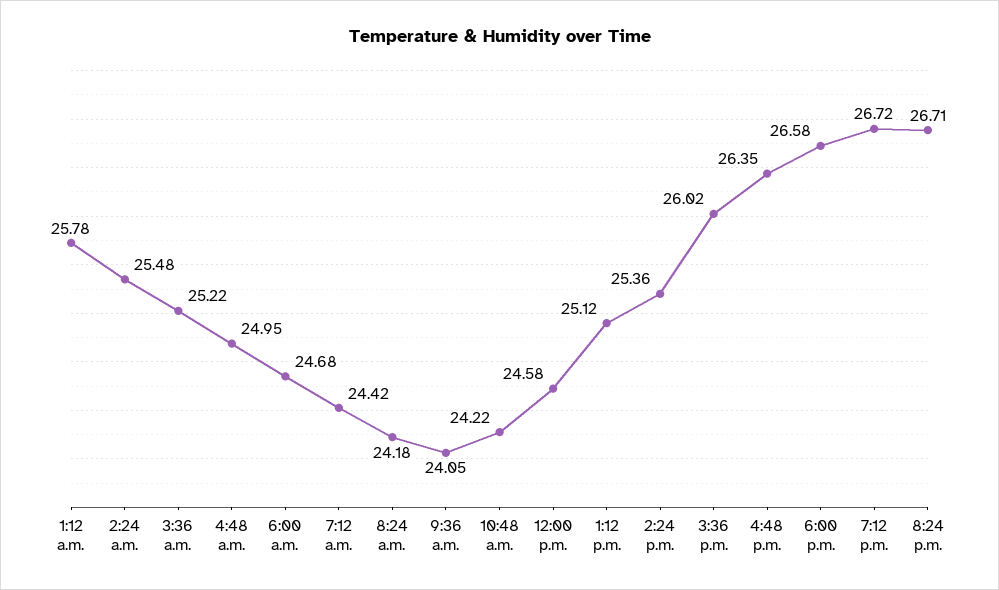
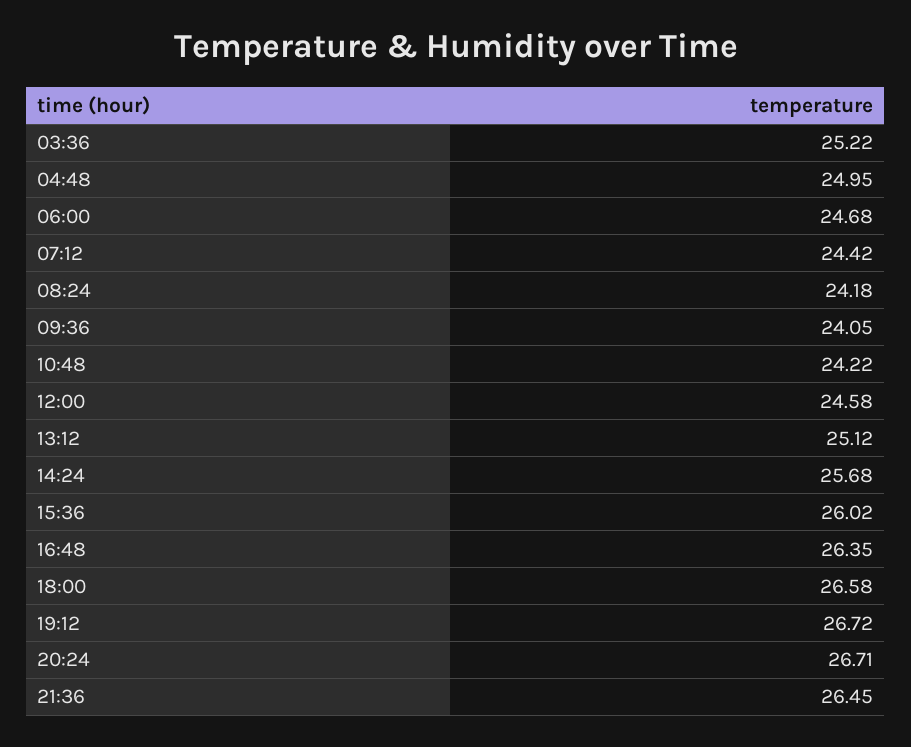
1:12 a.m.: 25.78 -> none
2:24 a.m.: 25.48 -> none
2:24 p.m.: 25.36 -> 25.68
21:36: none -> 26.45

